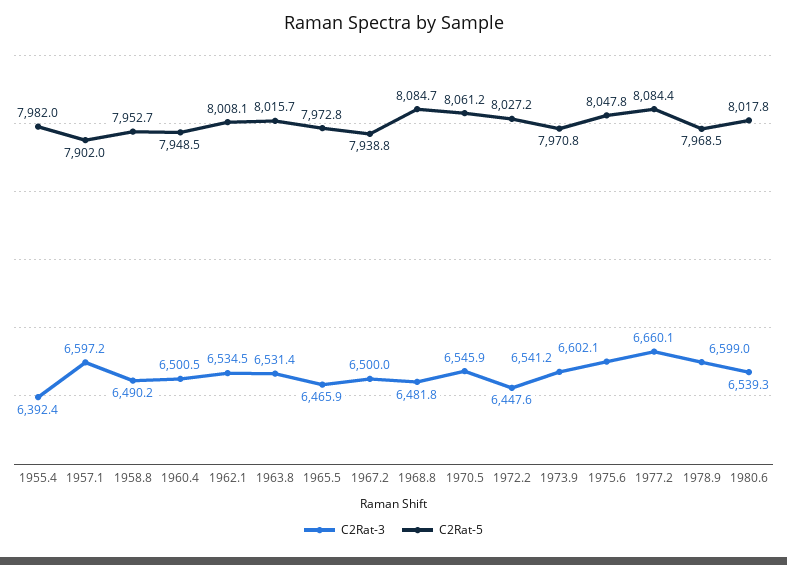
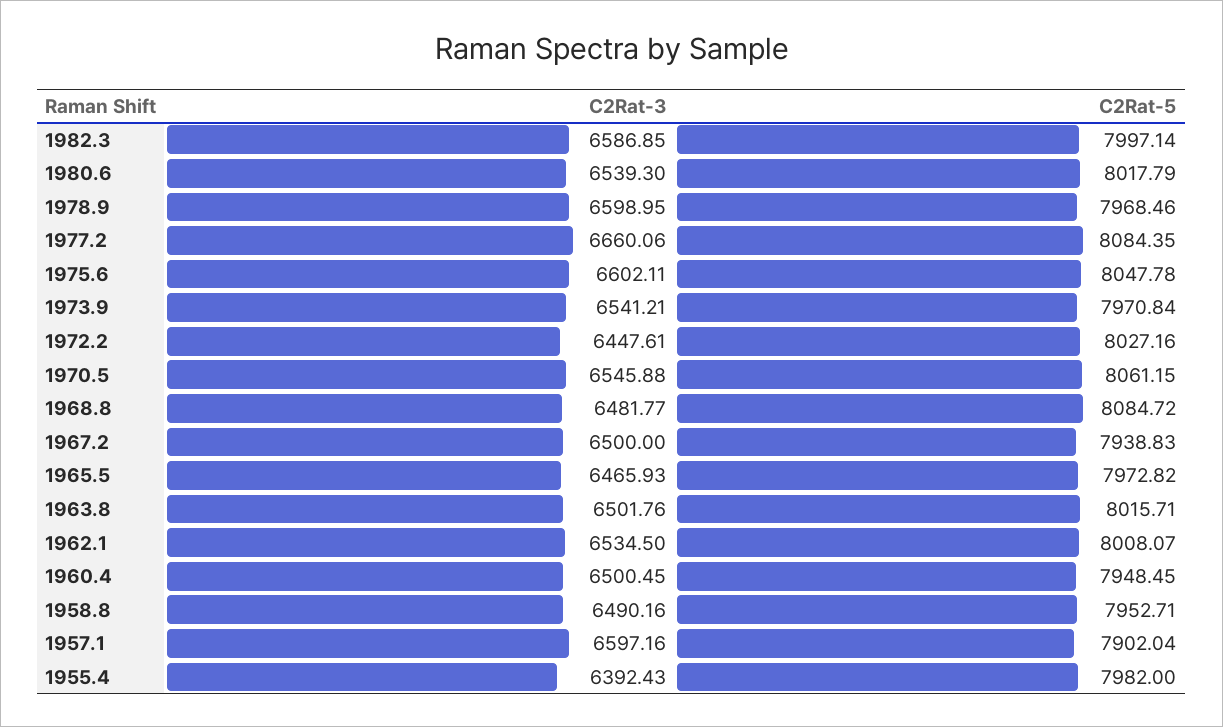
C2Rat-3, 1963.8: 6531.4 -> 6501.76
C2Rat-3, 1982.3: none -> 6586.85
C2Rat-5, 1982.3: none -> 7997.14

